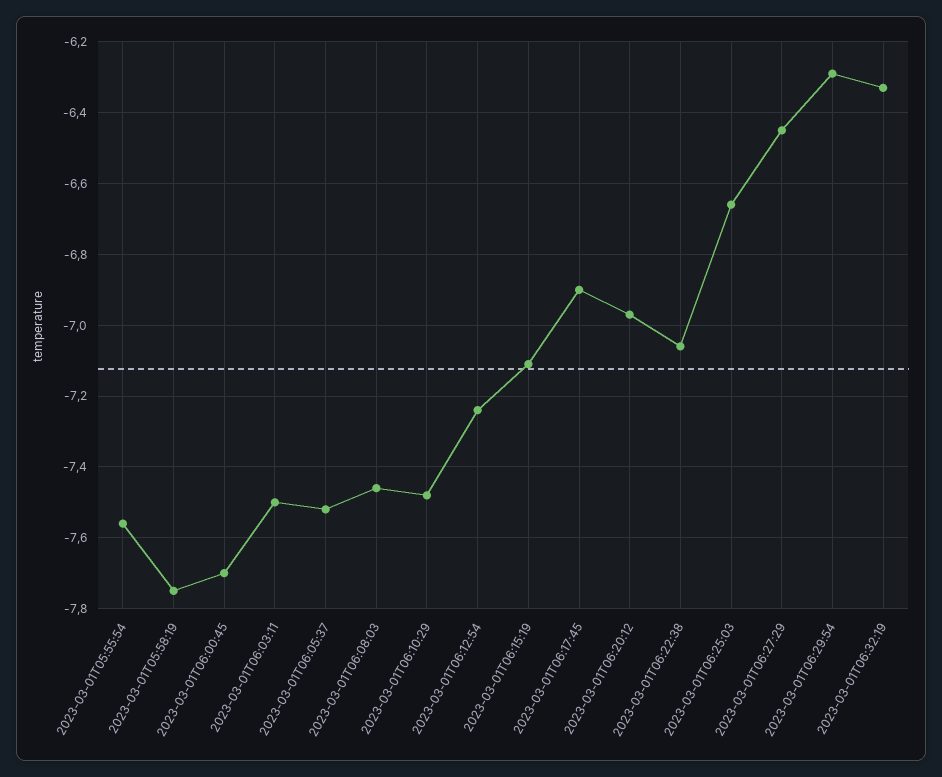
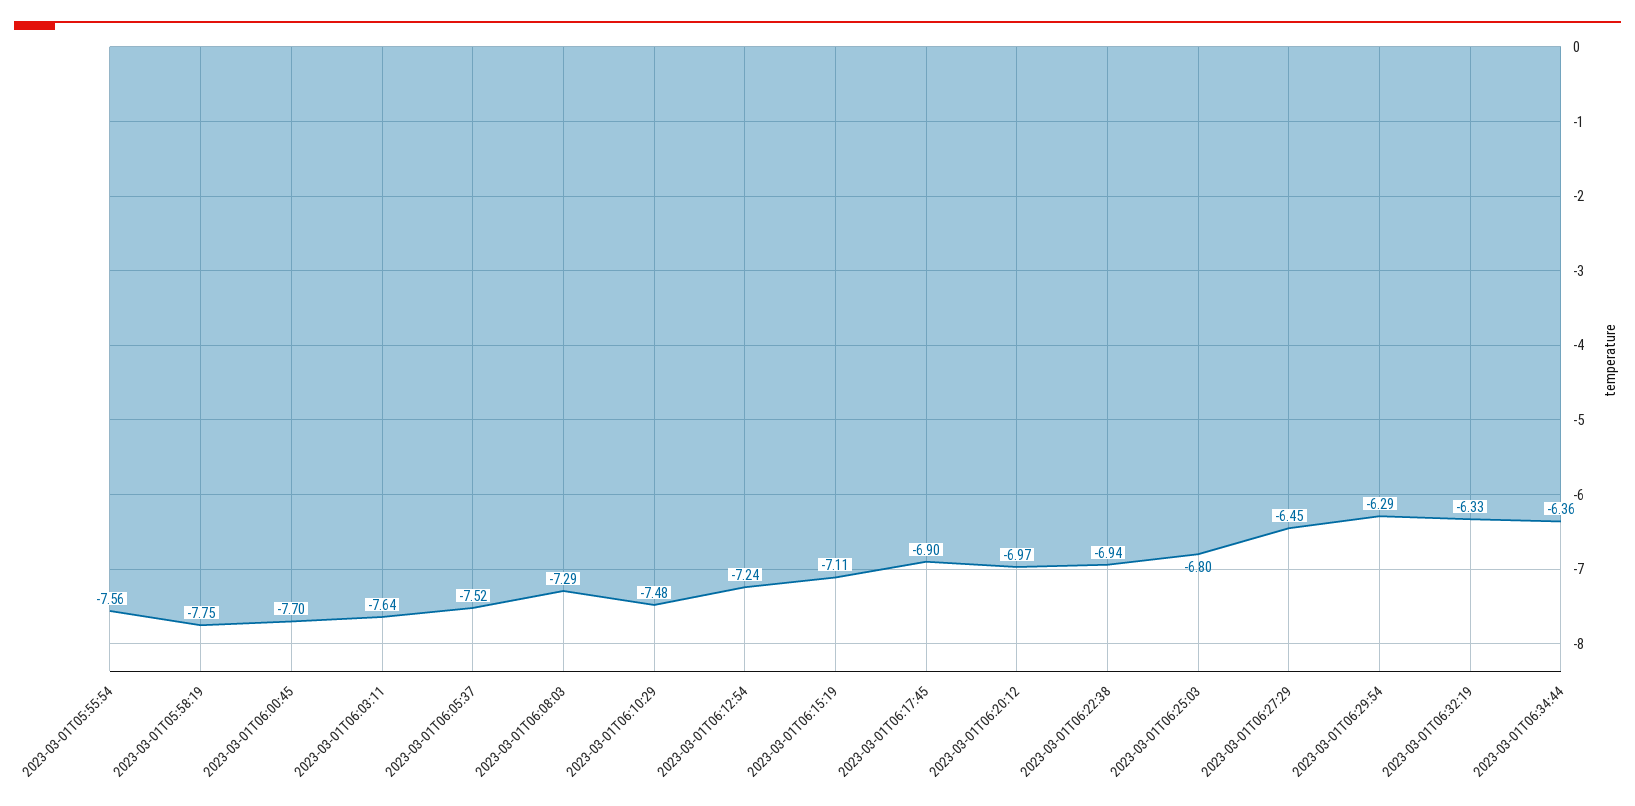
2023-03-01T06:03:11: -7.5 -> -7.64
2023-03-01T06:08:03: -7.45 -> -7.29
2023-03-01T06:22:38: -7.05 -> -6.94
2023-03-01T06:25:03: -6.65 -> -6.8
2023-03-01T06:34:44: none -> -6.36

